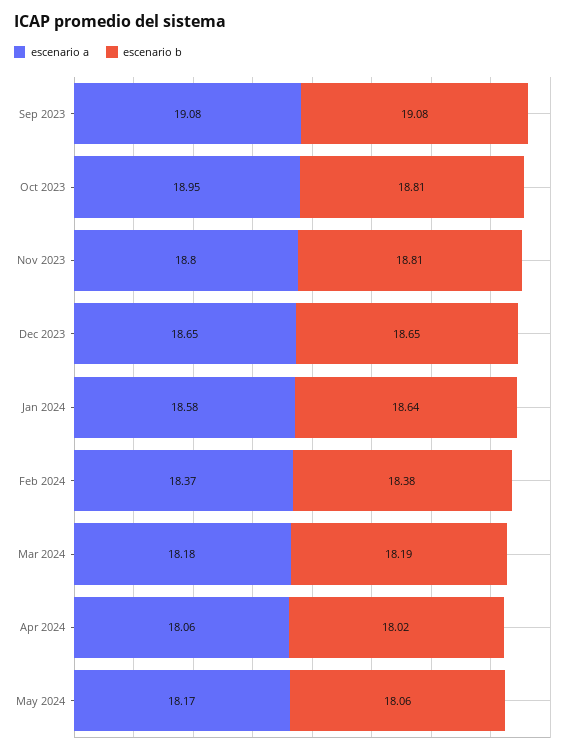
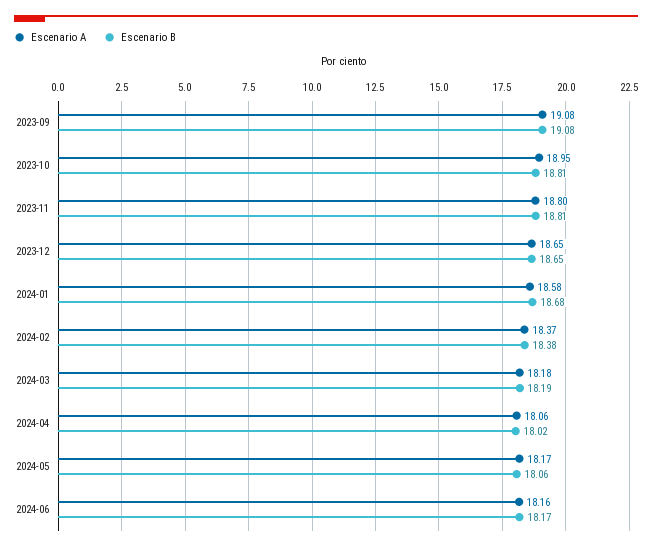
escenario b, Jan 2024: 18.64 -> 18.68
escenario a, 2024-06: none -> 18.16
escenario b, 2024-06: none -> 18.17

